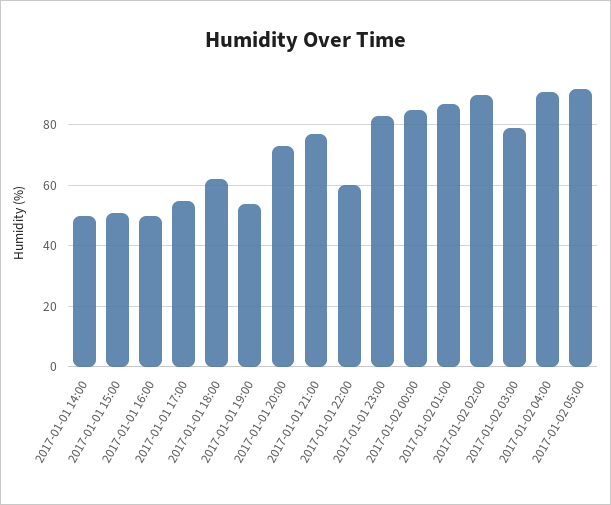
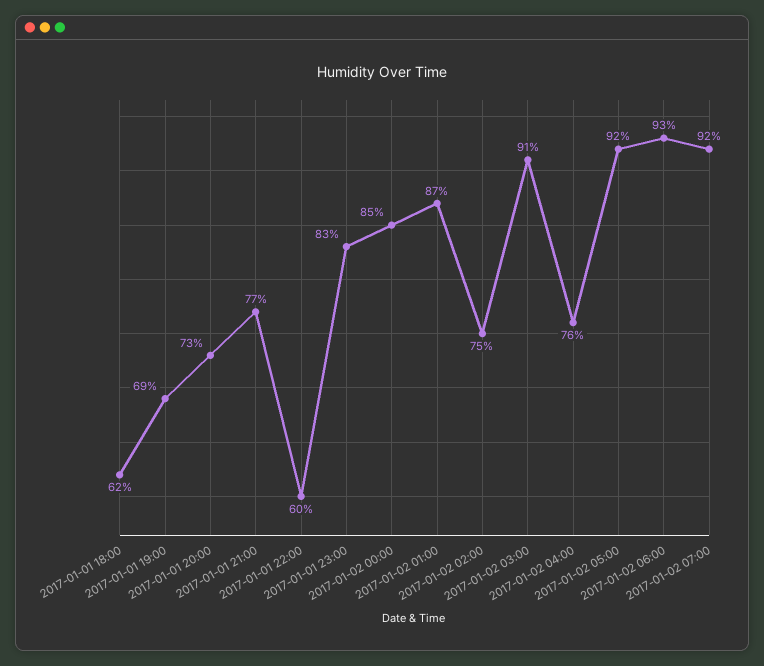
2017-01-01 14:00: 50 -> none
2017-01-01 15:00: 50 -> none
2017-01-01 16:00: 50 -> none
2017-01-01 17:00: 55 -> none
2017-01-01 19:00: 55 -> 69
2017-01-02 02:00: 90 -> 75
2017-01-02 03:00: 80 -> 91
2017-01-02 04:00: 90 -> 76
2017-01-02 06:00: none -> 93
2017-01-02 07:00: none -> 92

